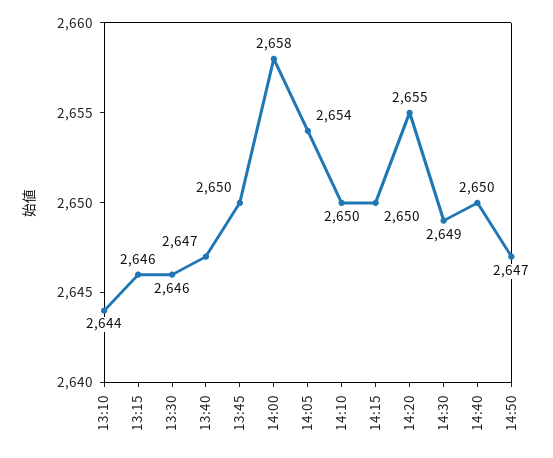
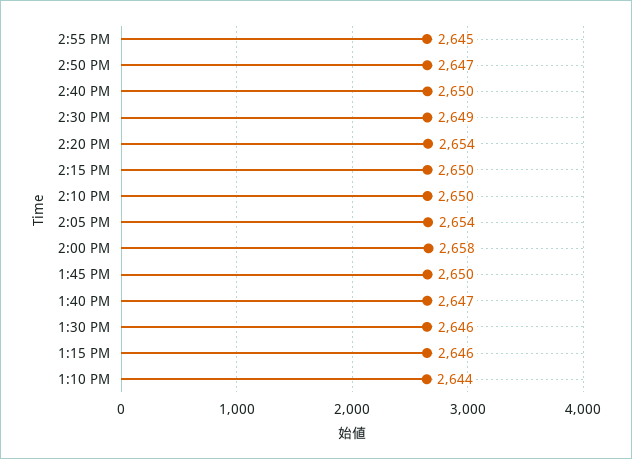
14:20: 2655 -> 2654
2:55 PM: none -> 2645

